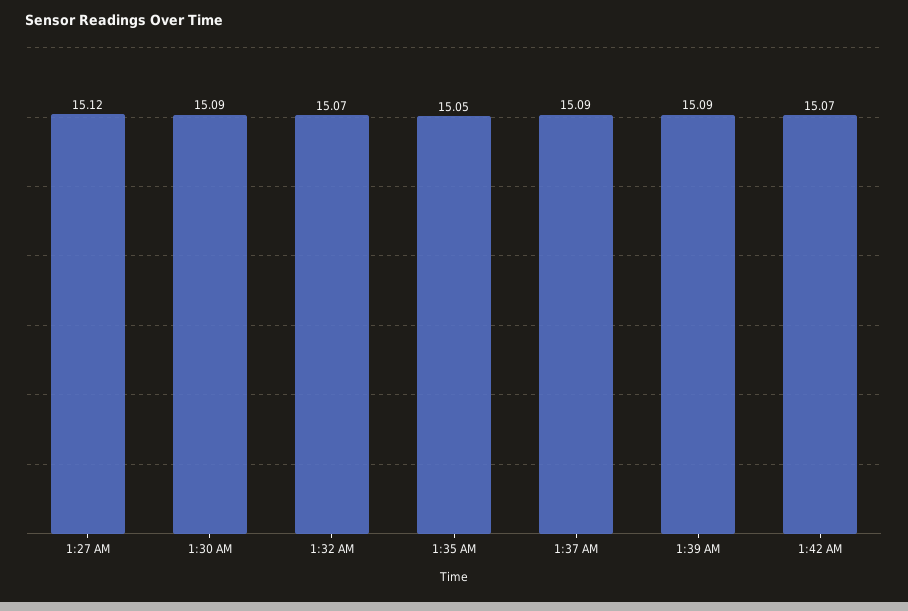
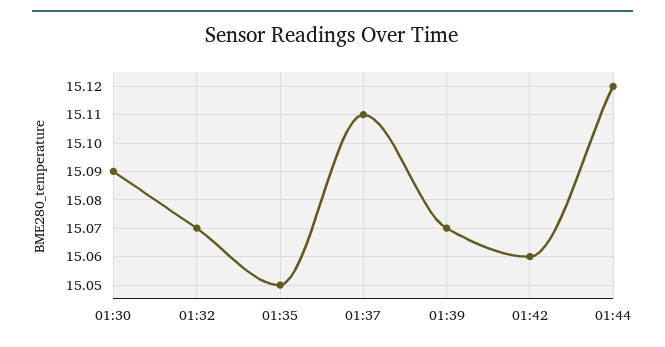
1:27 AM: 15.12 -> none
1:37 AM: 15.09 -> 15.11
1:39 AM: 15.09 -> 15.07
1:42 AM: 15.07 -> 15.06
01:44: none -> 15.12

